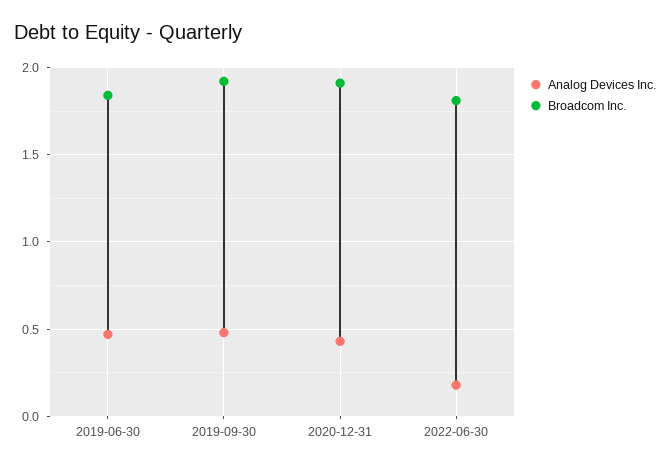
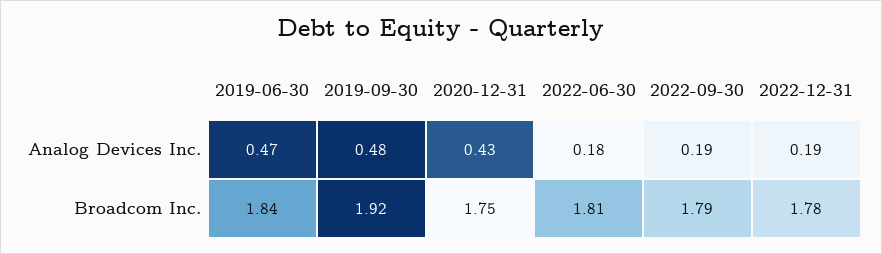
Broadcom Inc., 2020-12-31: 1.9 -> 1.75
Analog Devices Inc., 2022-09-30: none -> 0.19
Analog Devices Inc., 2022-12-31: none -> 0.19
Broadcom Inc., 2022-09-30: none -> 1.79
Broadcom Inc., 2022-12-31: none -> 1.78

